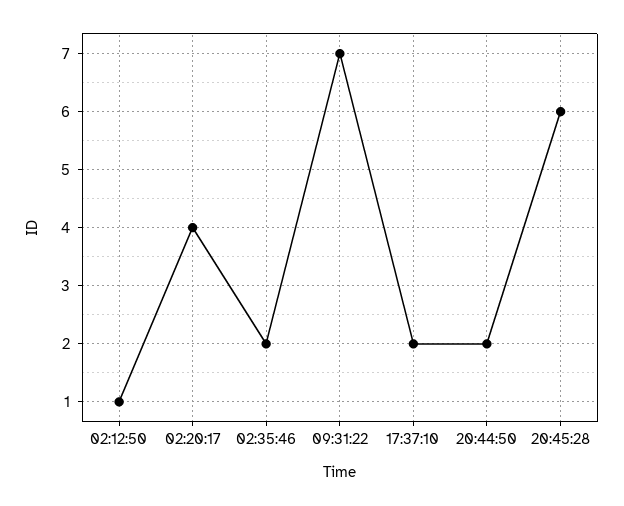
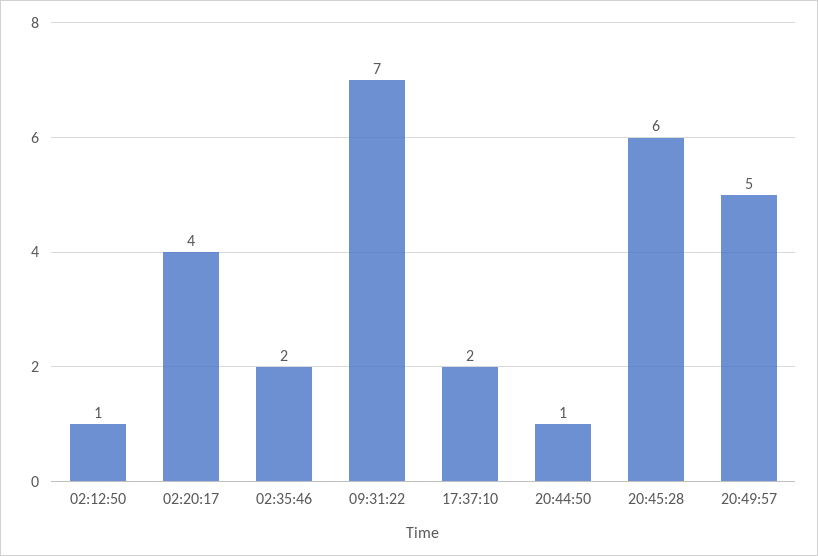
20:44:50: 2 -> 1
20:49:57: none -> 5

